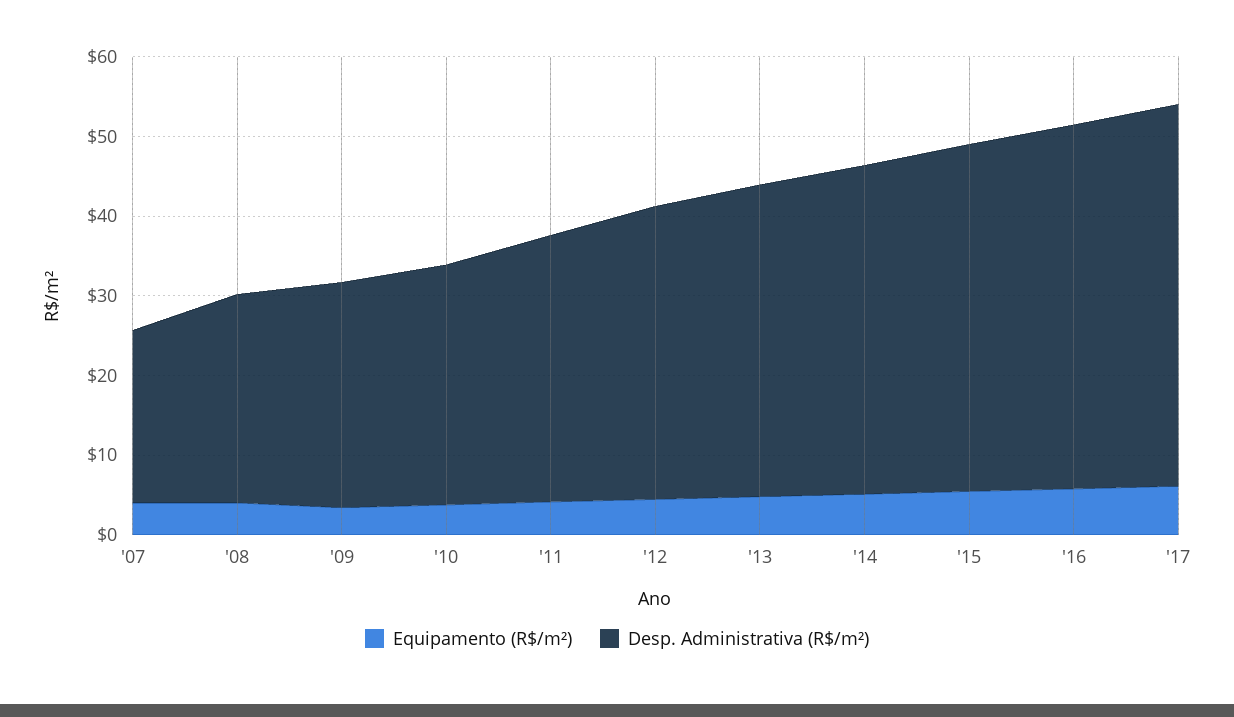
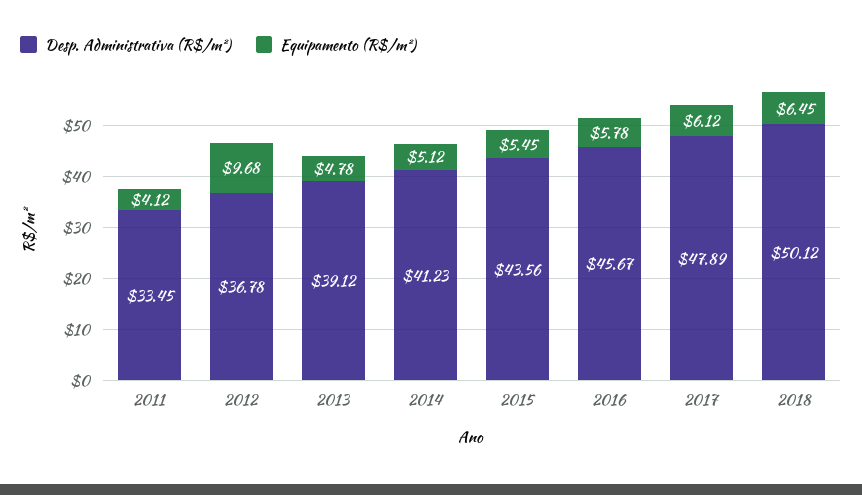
Equipamento (R$/m²), '07: 4 -> none
Desp. Administrativa (R$/m²), '07: 22 -> none
Equipamento (R$/m²), '08: 4 -> none
Desp. Administrativa (R$/m²), '08: 26 -> none
Equipamento (R$/m²), '09: 4 -> none
Desp. Administrativa (R$/m²), '09: 28 -> none
Equipamento (R$/m²), '10: 4 -> none
Desp. Administrativa (R$/m²), '10: 30 -> none
Equipamento (R$/m²), '12: 4 -> 9.68
Desp. Administrativa (R$/m²), 2018: none -> 50.12
Equipamento (R$/m²), 2018: none -> 6.45

